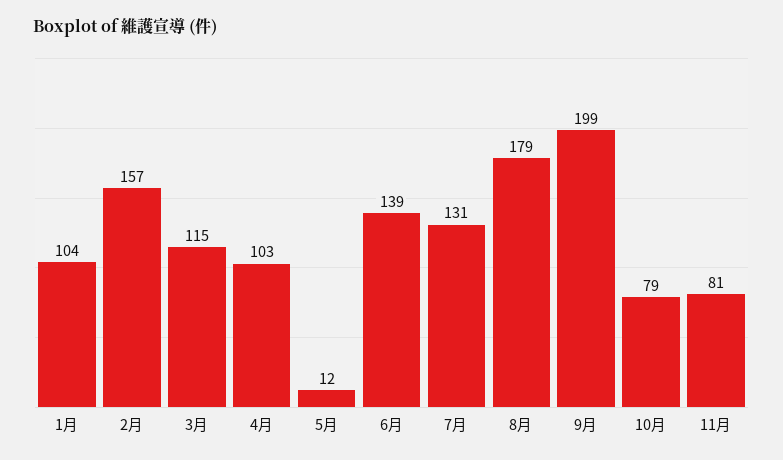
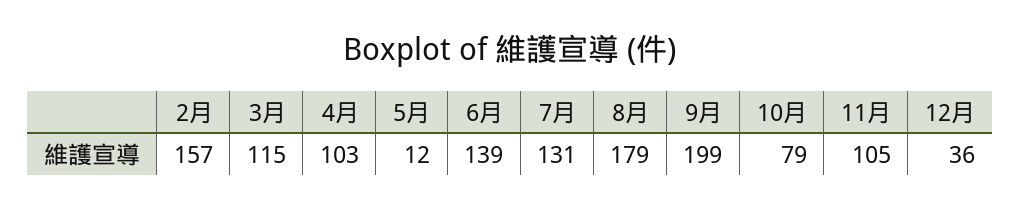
1月: 104 -> none
11月: 81 -> 105
12月: none -> 36

